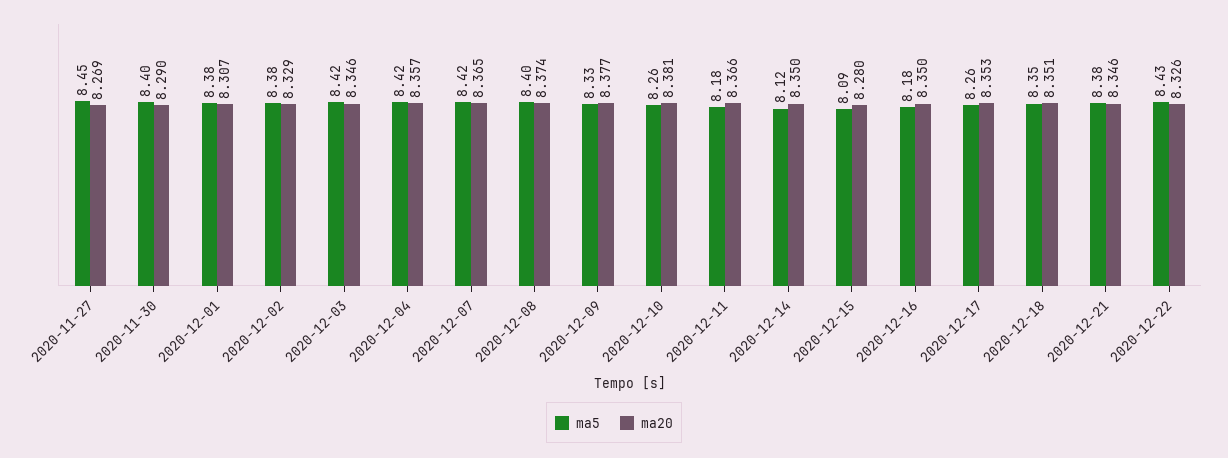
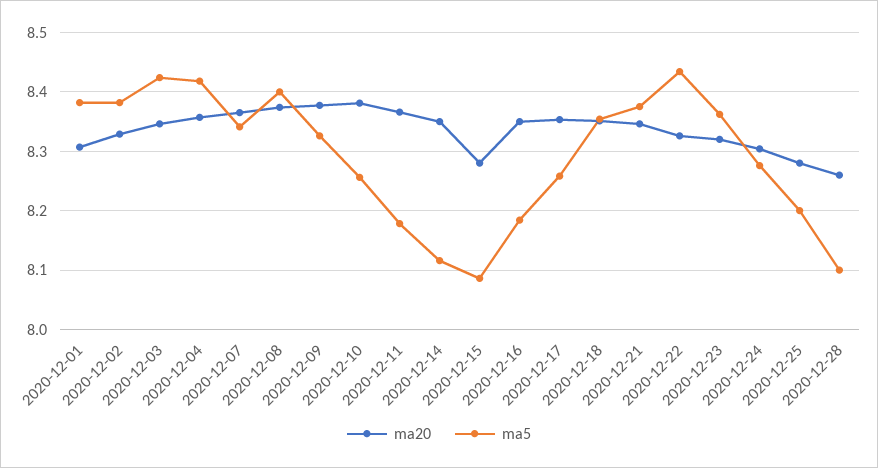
ma5, 2020-11-27: 8.45 -> none
ma20, 2020-11-27: 8.269 -> none
ma5, 2020-11-30: 8.4 -> none
ma20, 2020-11-30: 8.29 -> none
ma5, 2020-12-07: 8.42 -> 8.34
ma20, 2020-12-23: none -> 8.32
ma5, 2020-12-23: none -> 8.36
ma20, 2020-12-24: none -> 8.3
ma5, 2020-12-24: none -> 8.28
ma20, 2020-12-25: none -> 8.28
ma5, 2020-12-25: none -> 8.2
ma20, 2020-12-28: none -> 8.26
ma5, 2020-12-28: none -> 8.1

